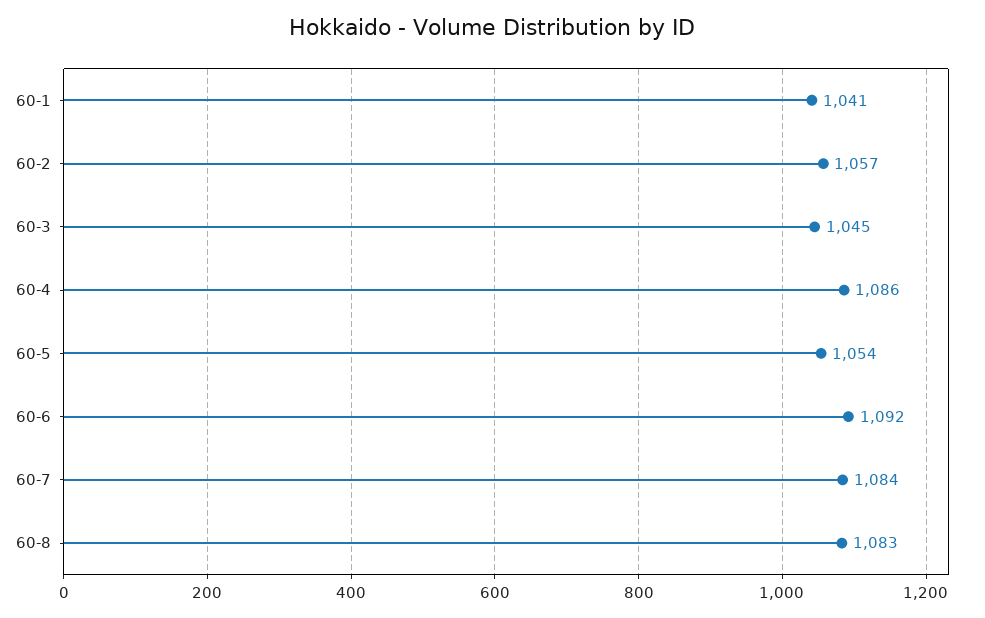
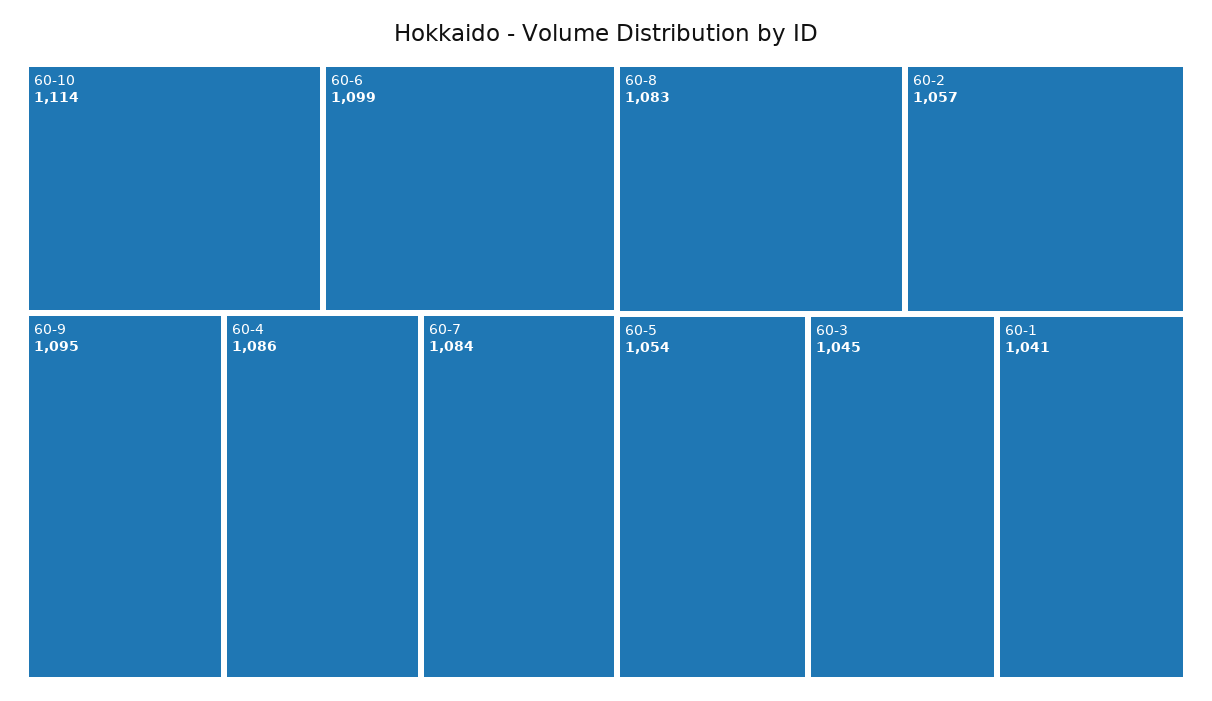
60-6: 1092 -> 1099
60-10: none -> 1114
60-9: none -> 1095

